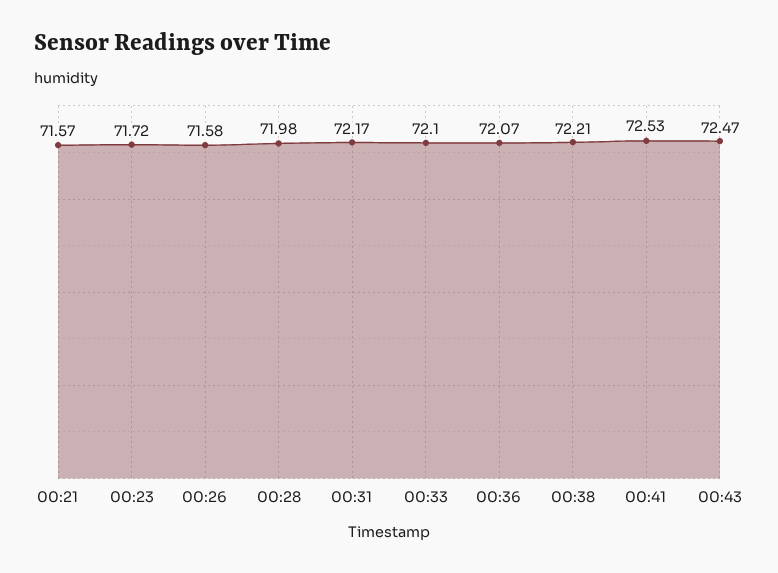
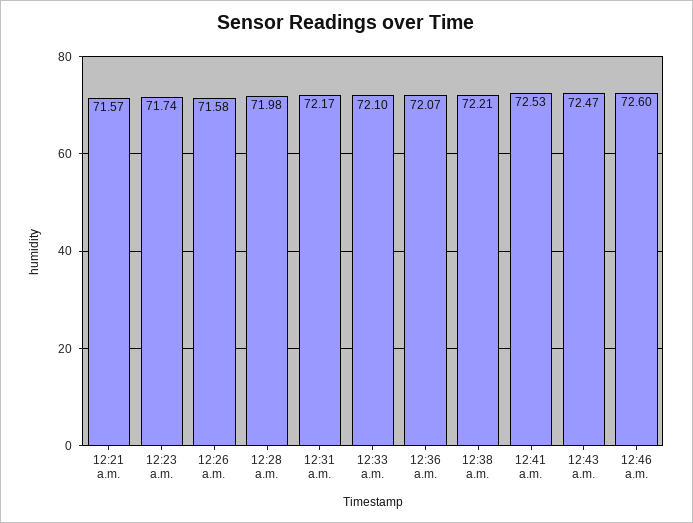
00:23: 71.72 -> 71.74
12:46 a.m.: none -> 72.6

